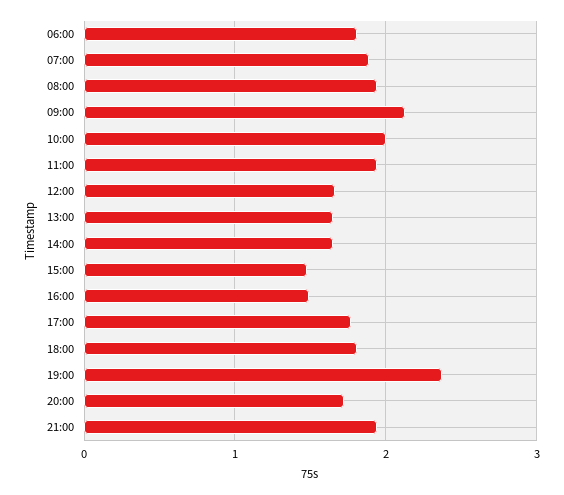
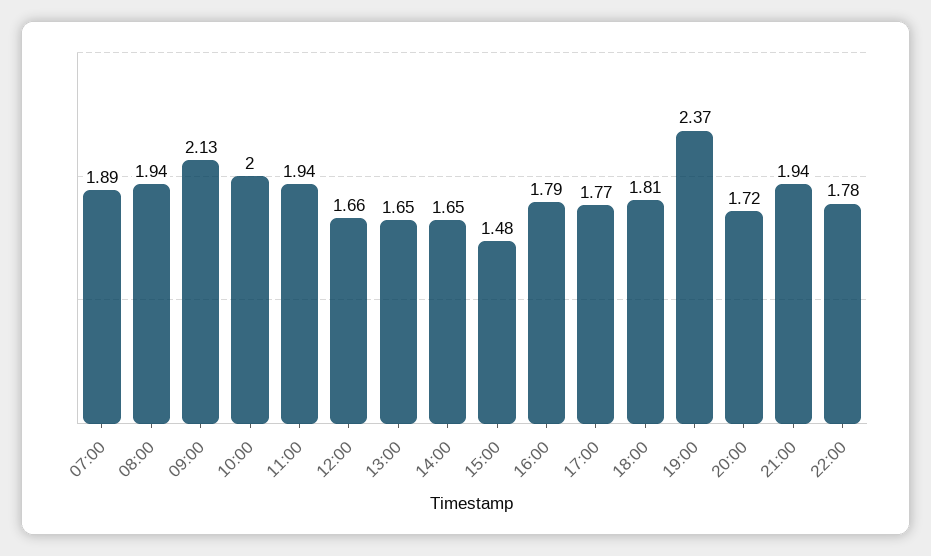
06:00: 1.8 -> none
16:00: 1.5 -> 1.79
22:00: none -> 1.78

